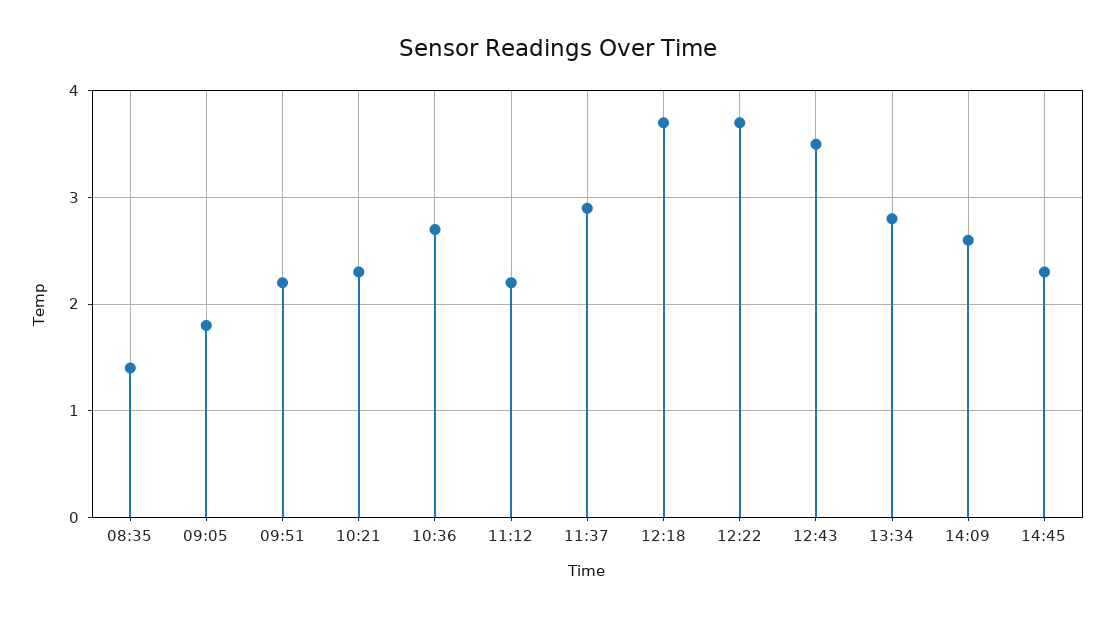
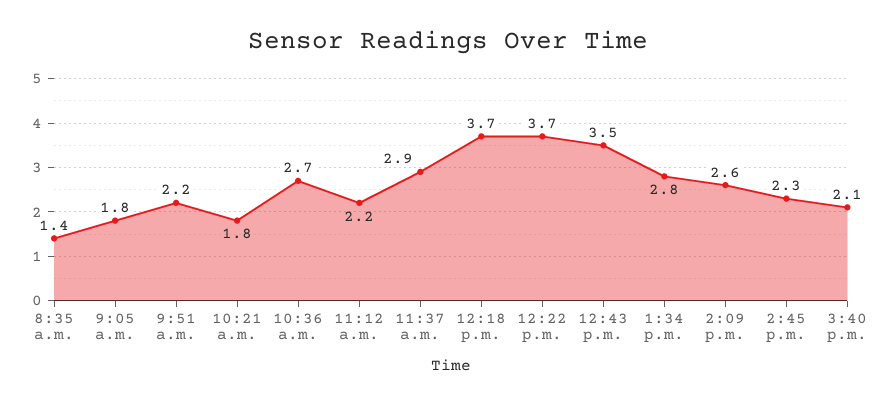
10:21: 2.3 -> 1.8
3:40 p.m.: none -> 2.1

